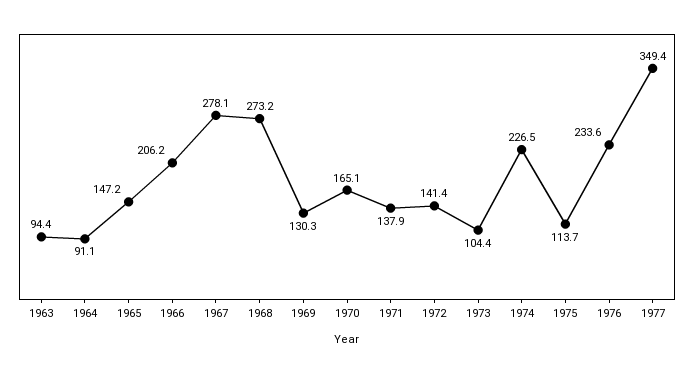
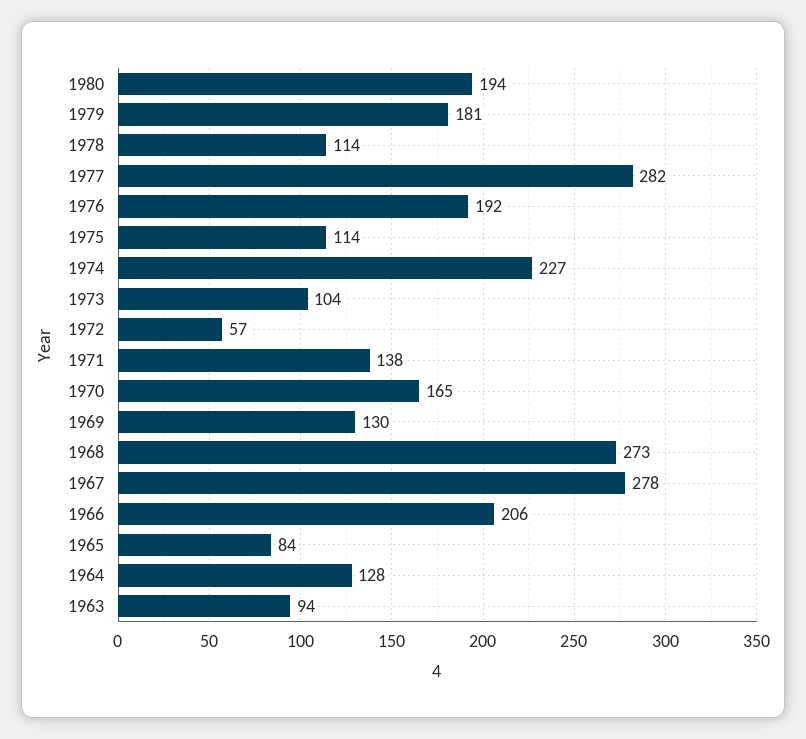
1964: 91.1 -> 128
1965: 147.2 -> 84
1972: 141.4 -> 57
1976: 233.6 -> 192
1977: 349.4 -> 282
1980: none -> 194
1979: none -> 181
1978: none -> 114

